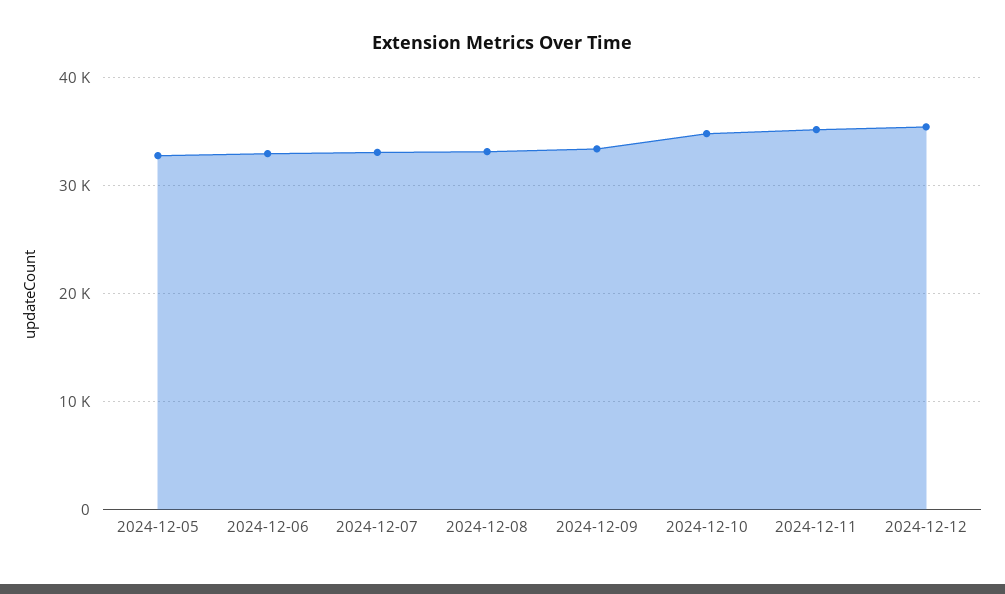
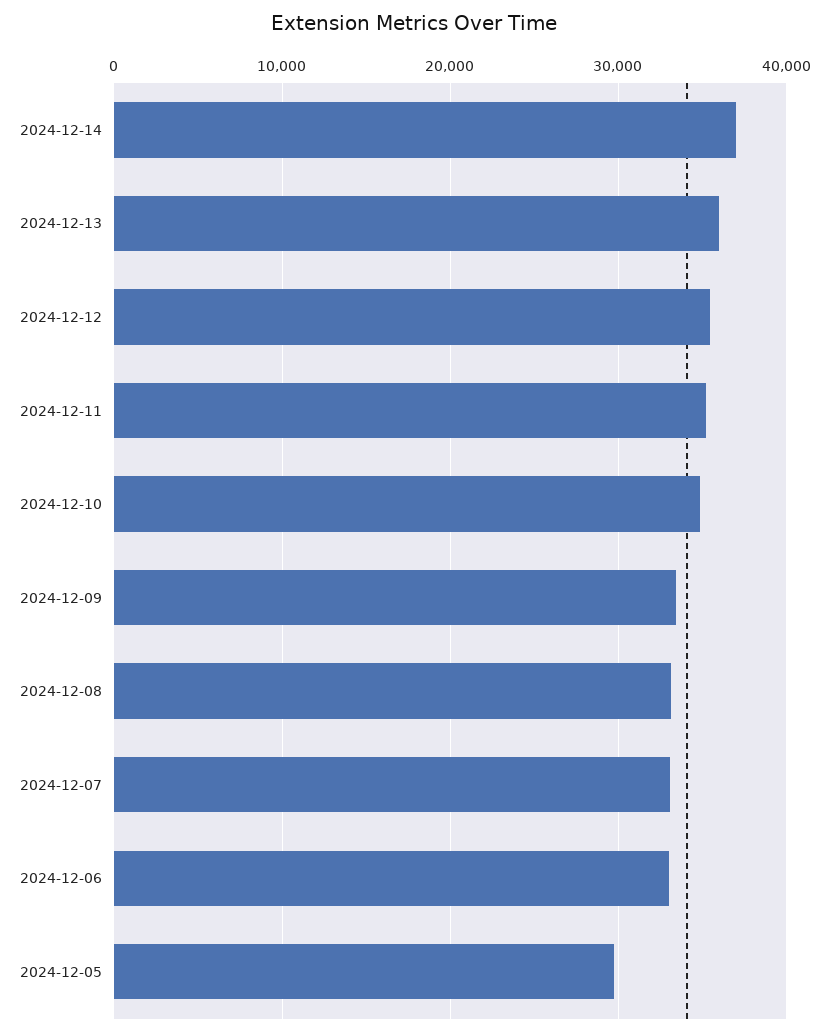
2024-12-05: 33000 -> 30000
2024-12-14: none -> 37000
2024-12-13: none -> 36000

